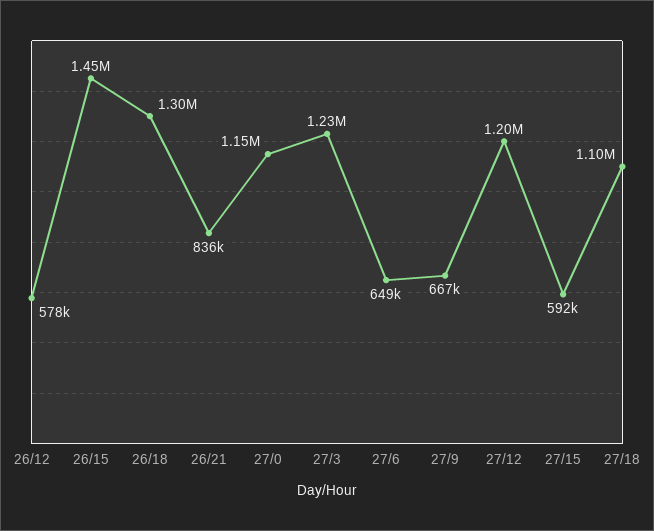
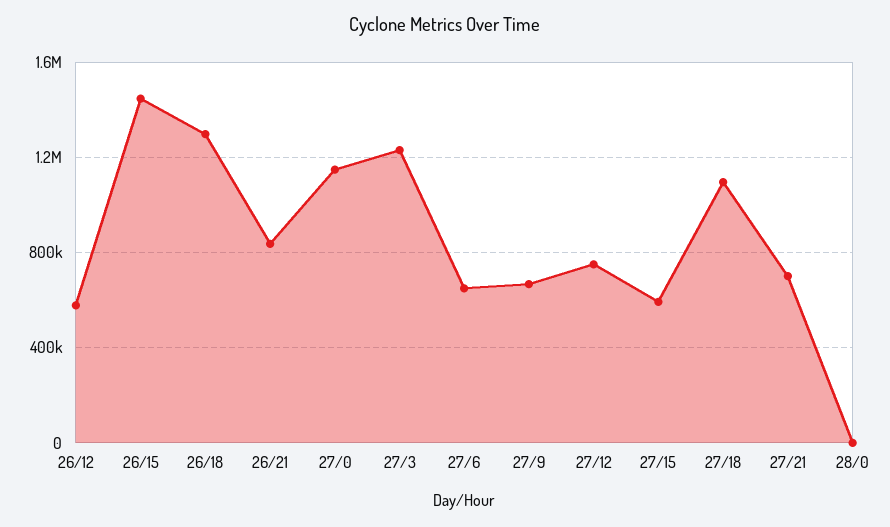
27/12: 1200000 -> 750000
27/21: none -> 700000
28/0: none -> 0

